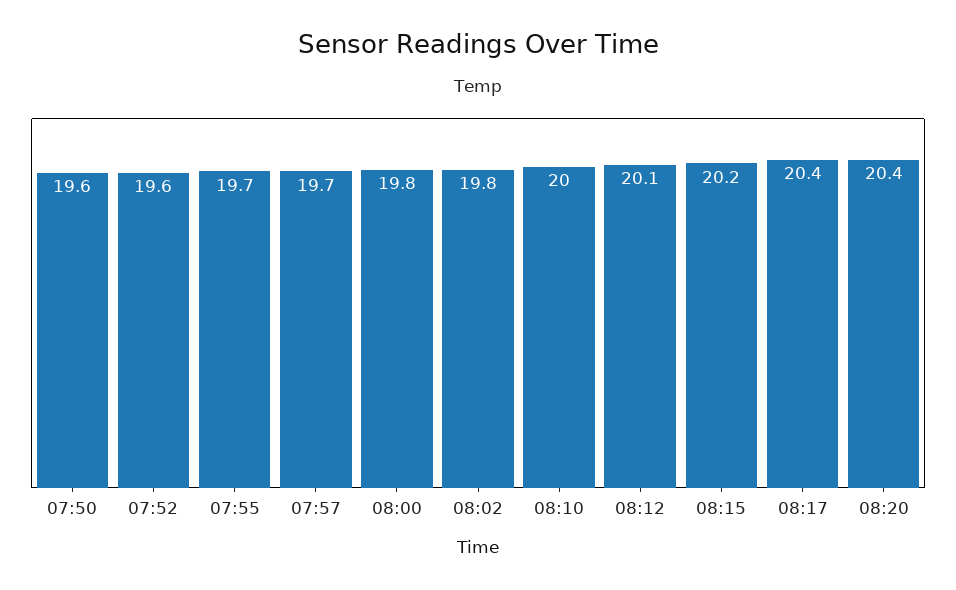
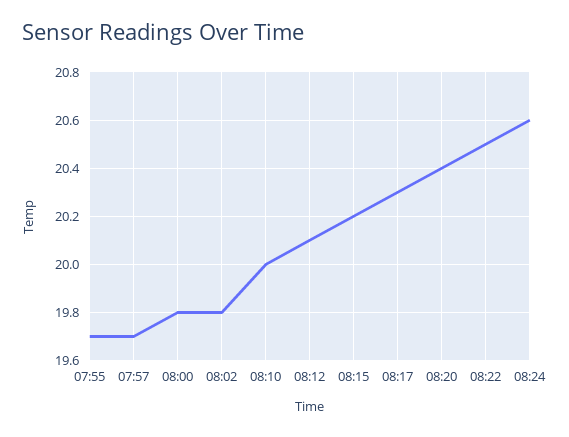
07:50: 19.6 -> none
07:52: 19.6 -> none
08:17: 20.4 -> 20.3
08:22: none -> 20.5
08:24: none -> 20.6

